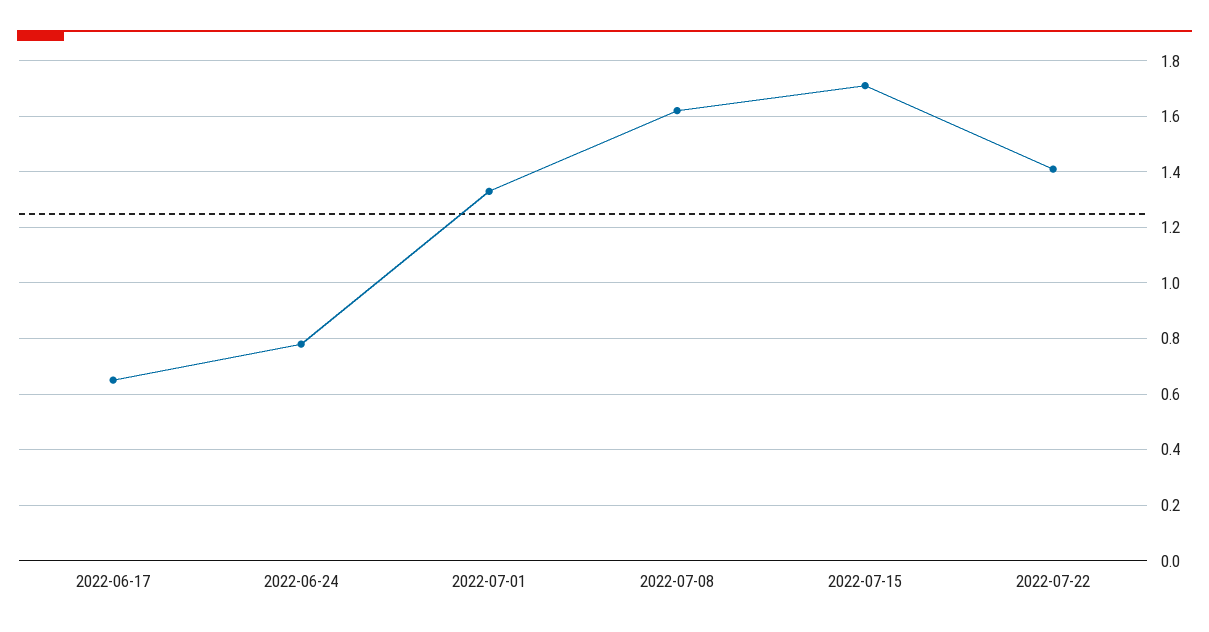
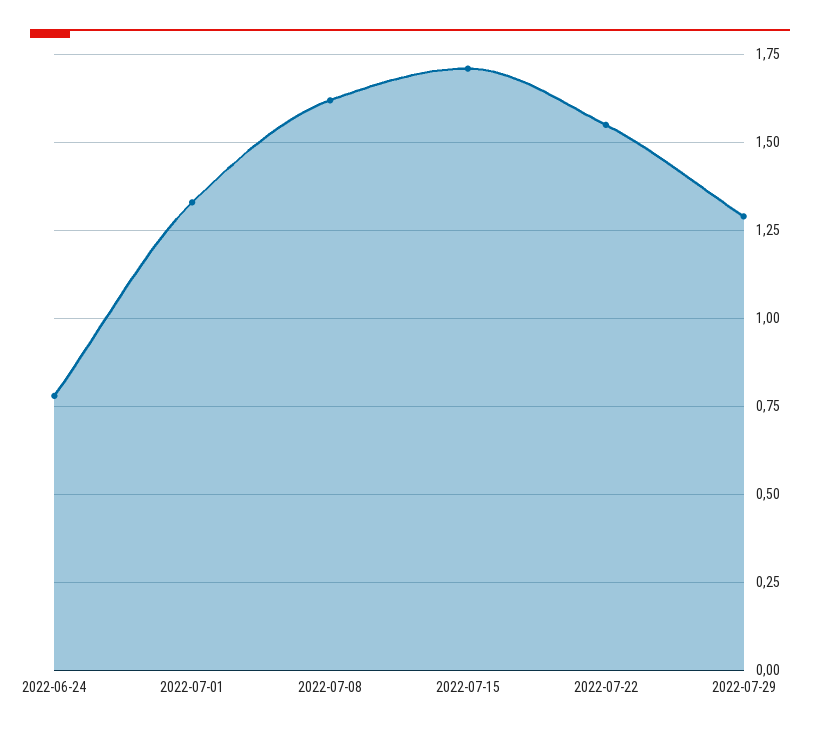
2022-06-17: 0.65 -> none
2022-07-22: 1.4 -> 1.55
2022-07-29: none -> 1.3

